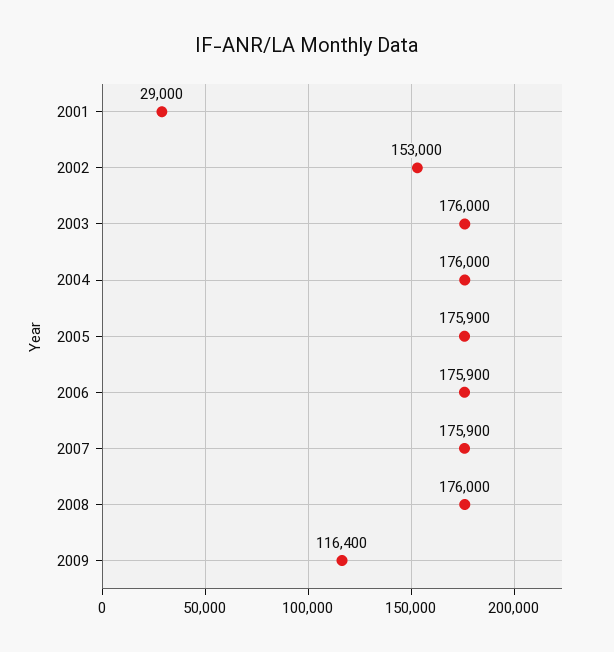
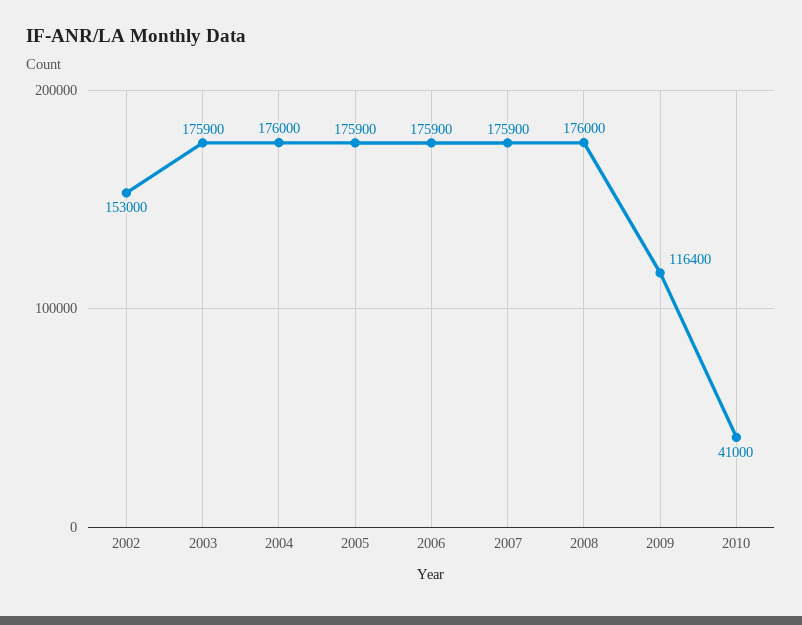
2001: 29000 -> none
2003: 176000 -> 175900
2010: none -> 41000

